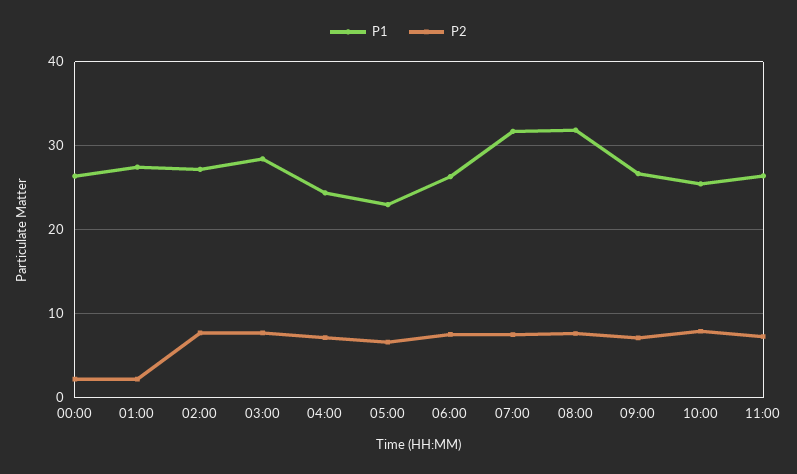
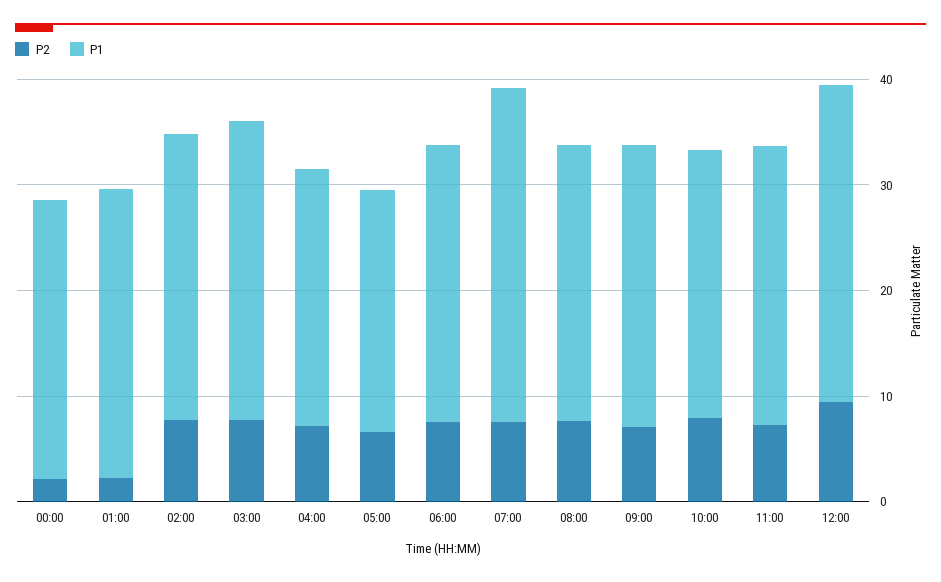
P1, 08:00: 32 -> 26
P2, 12:00: none -> 10
P1, 12:00: none -> 30

